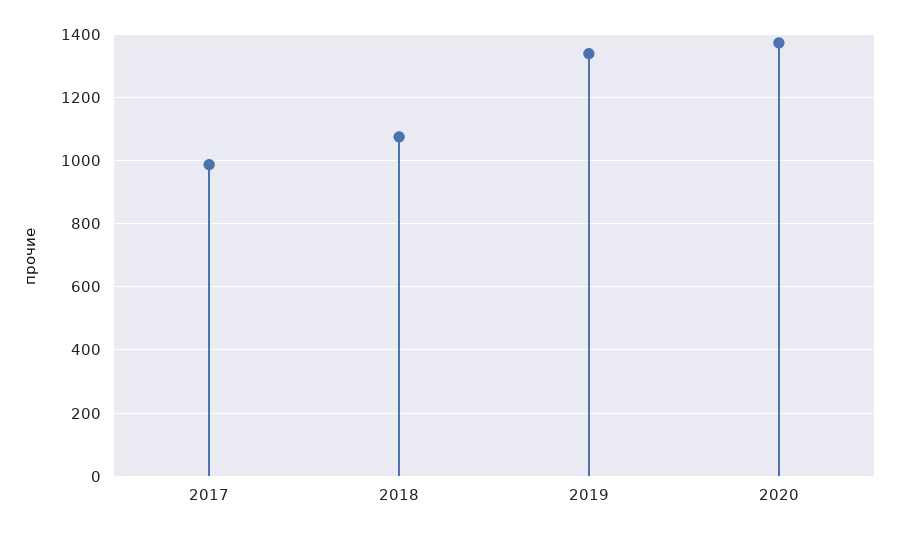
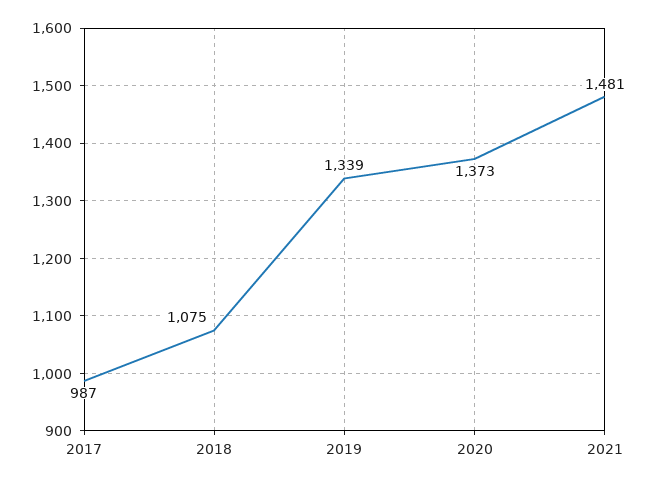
2021: none -> 1481

